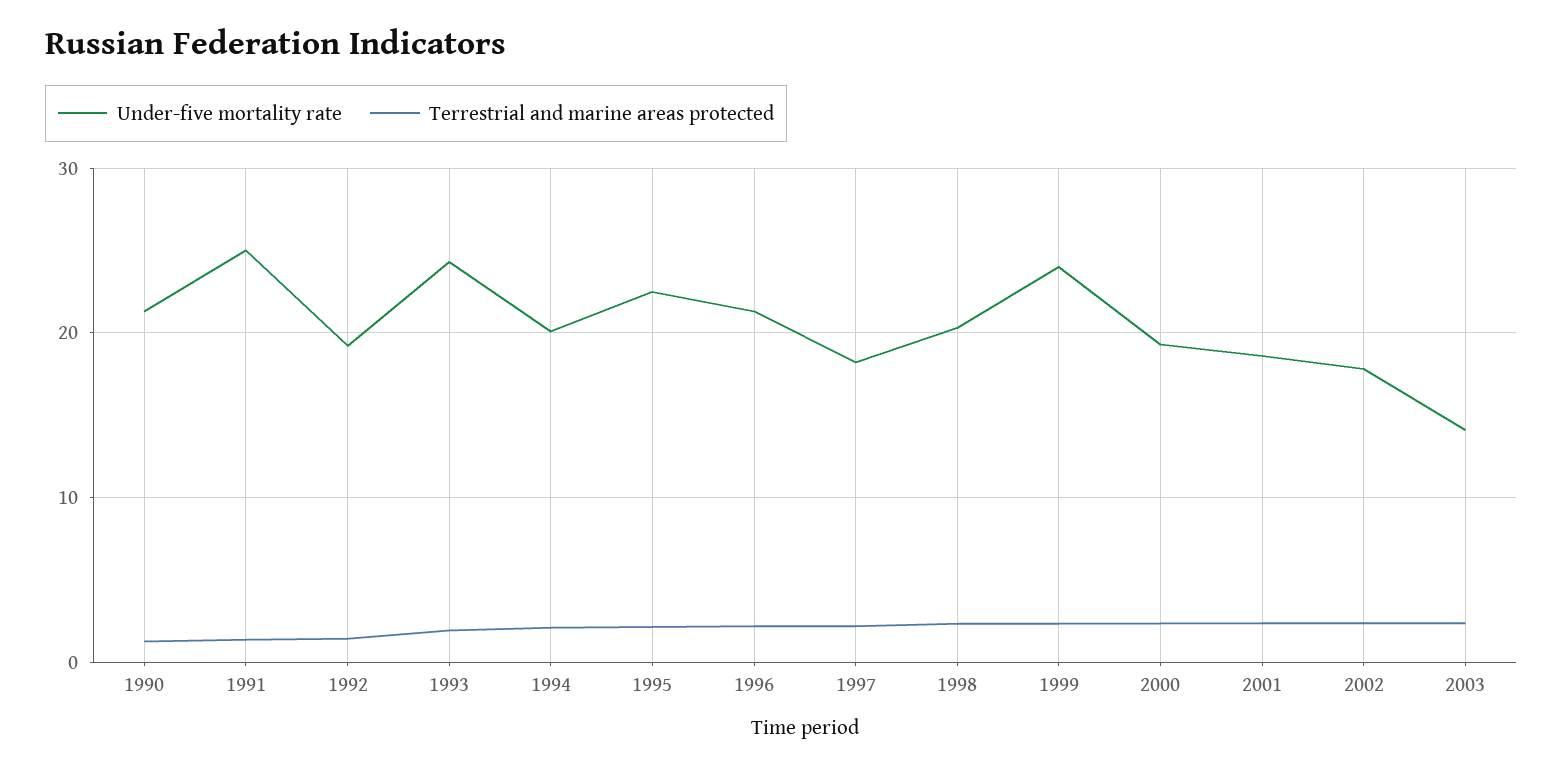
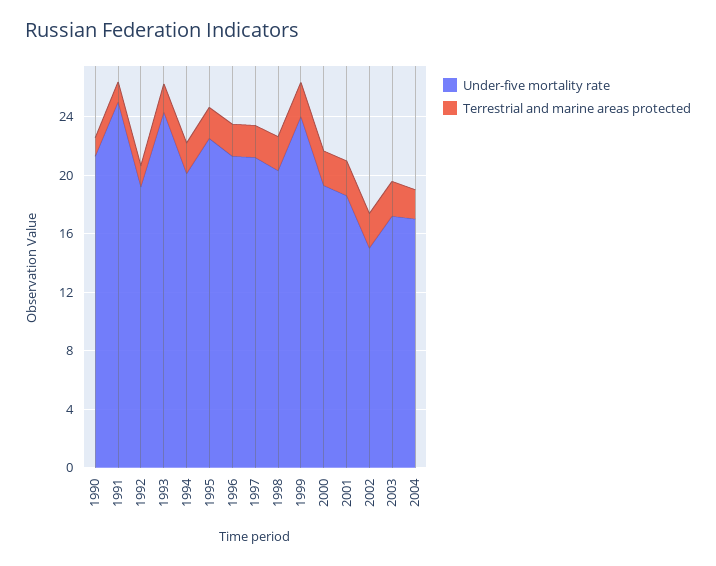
Under-five mortality rate, 1997: 18 -> 21
Under-five mortality rate, 2002: 18 -> 15
Under-five mortality rate, 2003: 14 -> 17
Under-five mortality rate, 2004: none -> 17
Terrestrial and marine areas protected, 2004: none -> 2

